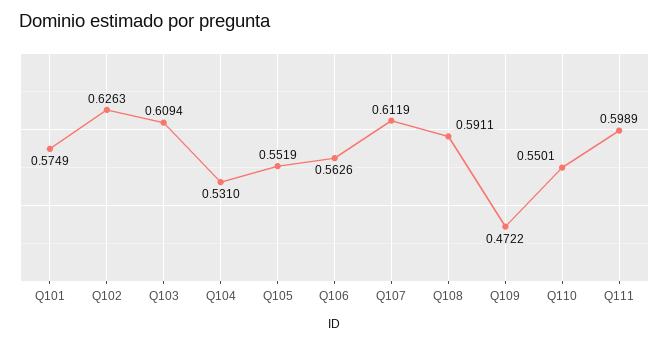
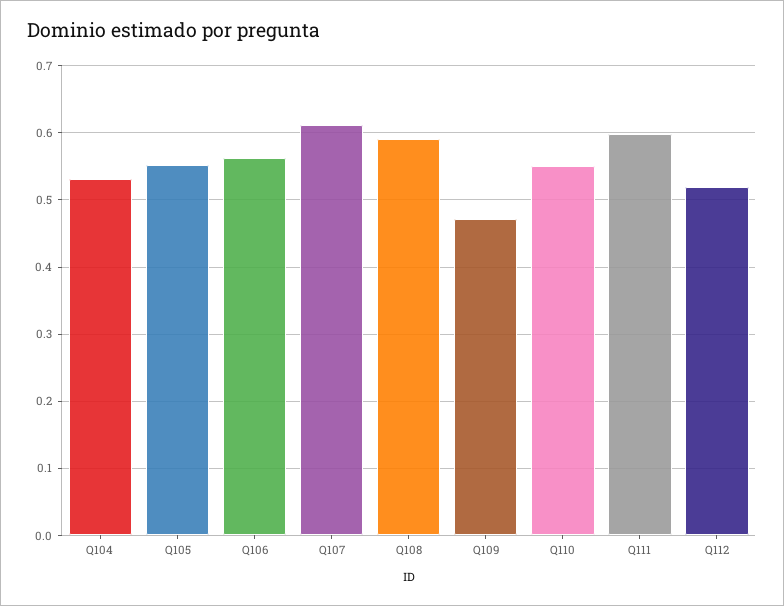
Q101: 0.5749 -> none
Q102: 0.6263 -> none
Q103: 0.6094 -> none
Q112: none -> 0.52

